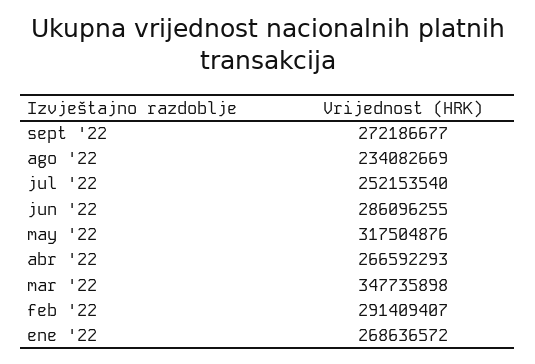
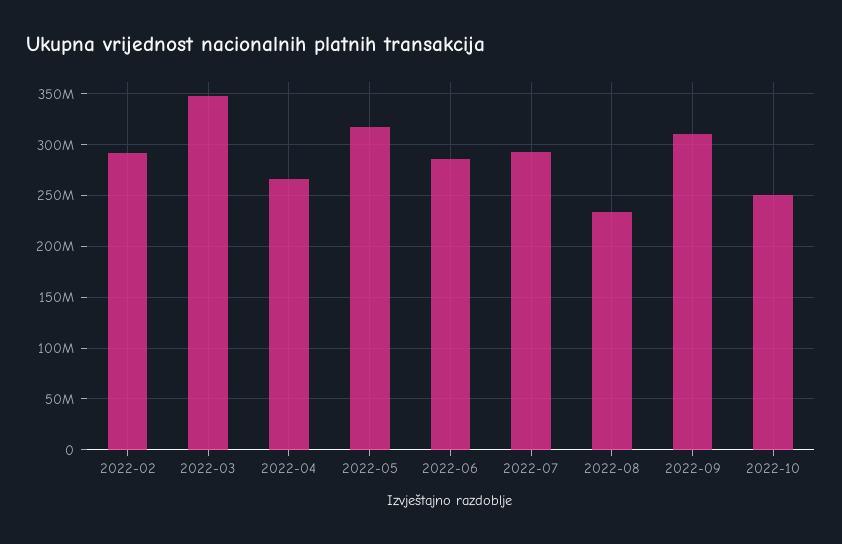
sept '22: 272186677 -> 310000000
jul '22: 252153540 -> 290000000
ene '22: 268636572 -> none
2022-10: none -> 250000000

